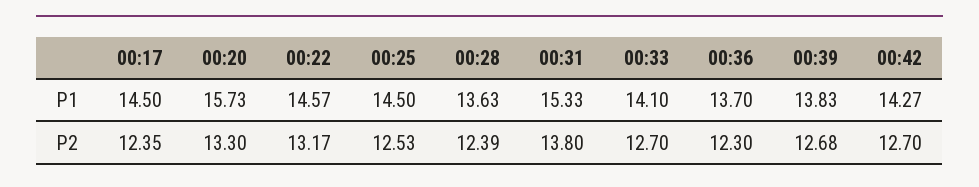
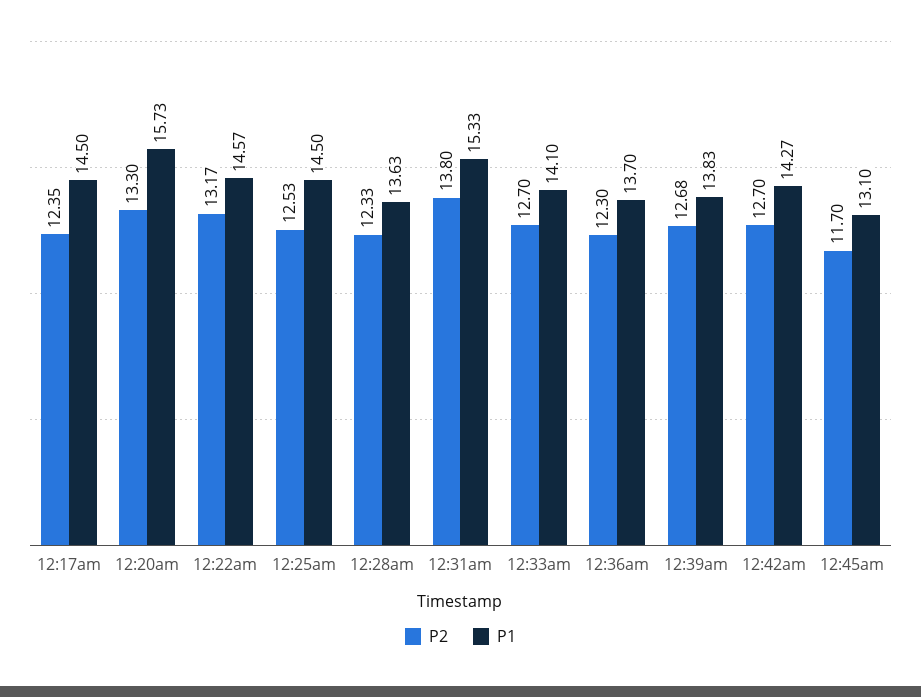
P2, 00:28: 12.39 -> 12.33
P2, 12:45am: none -> 11.7
P1, 12:45am: none -> 13.1

